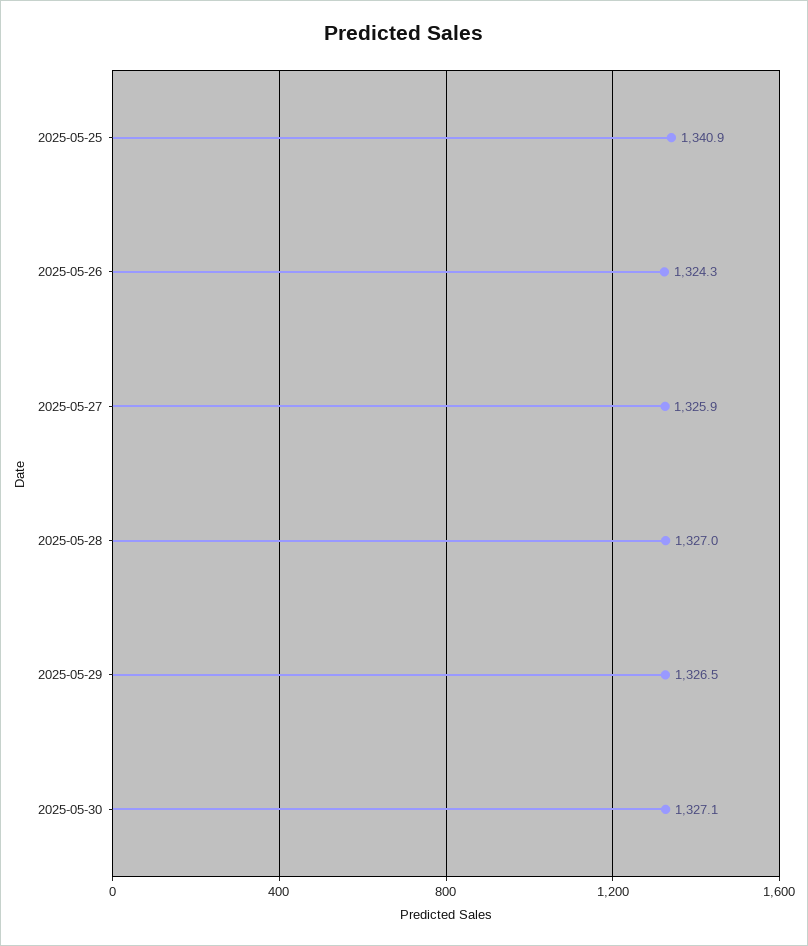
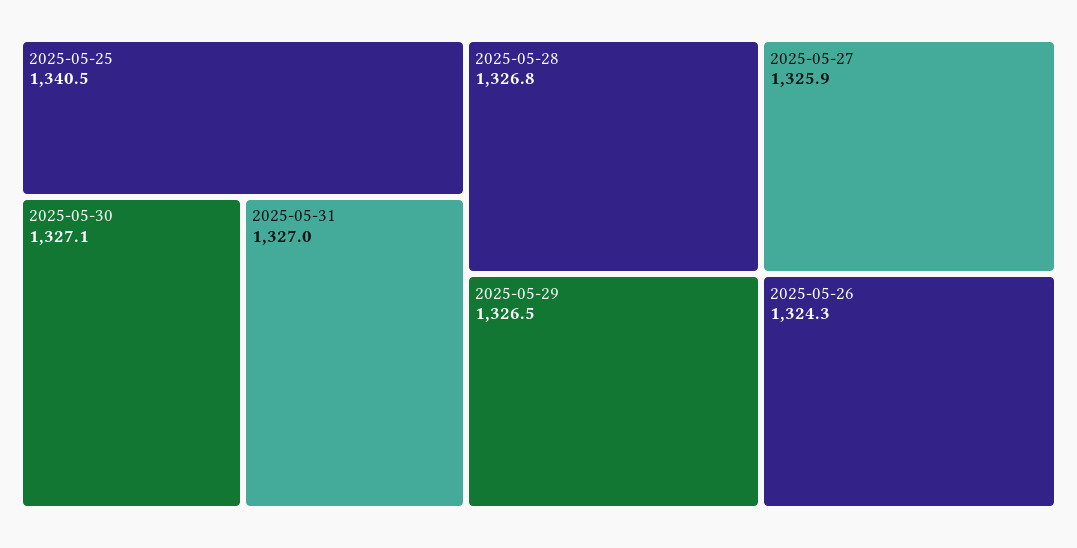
2025-05-25: 1340.9 -> 1340.5
2025-05-28: 1327 -> 1326.8
2025-05-31: none -> 1327

